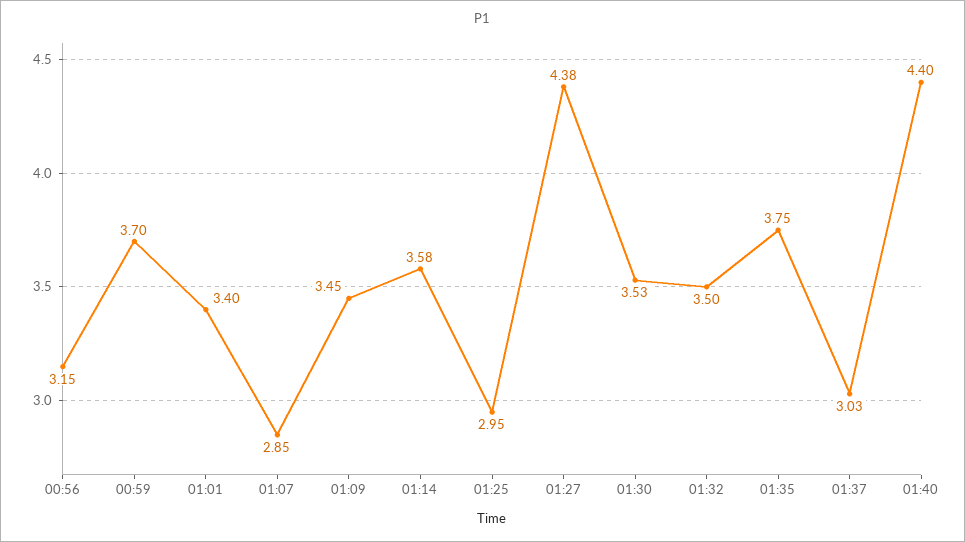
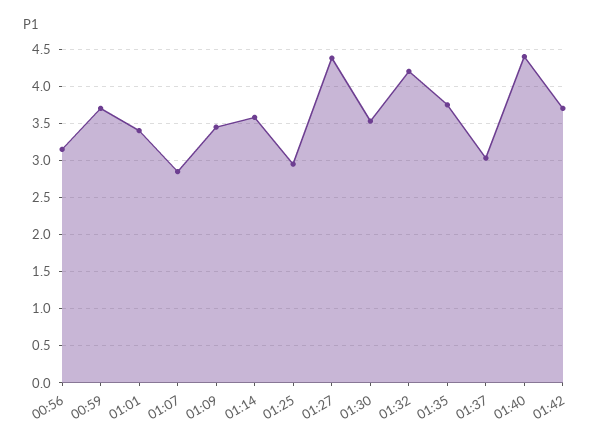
01:32: 3.5 -> 4.2
01:42: none -> 3.7

